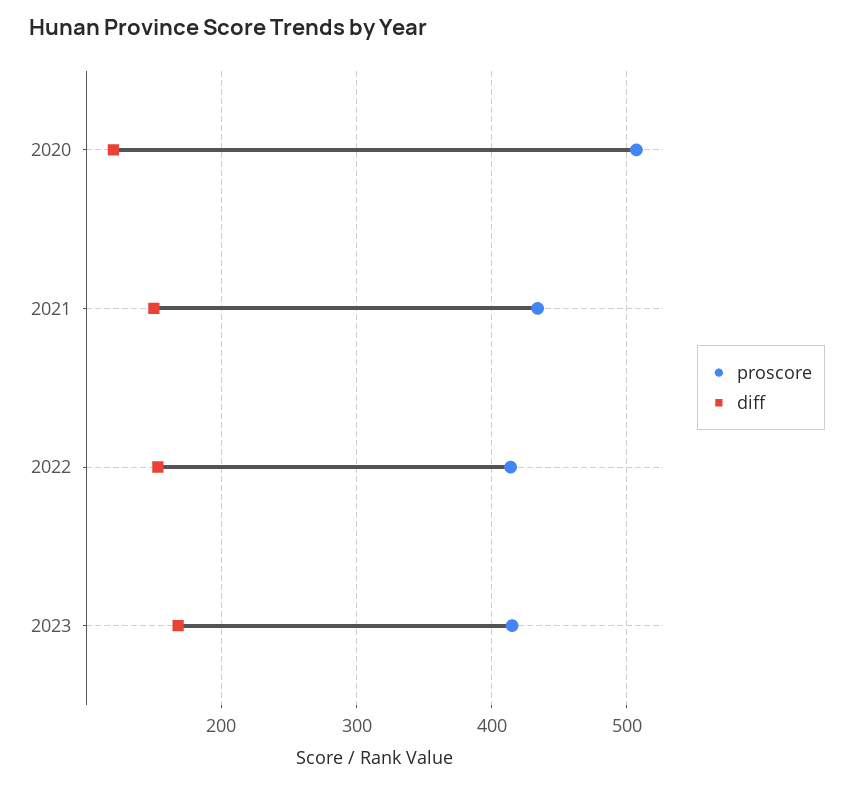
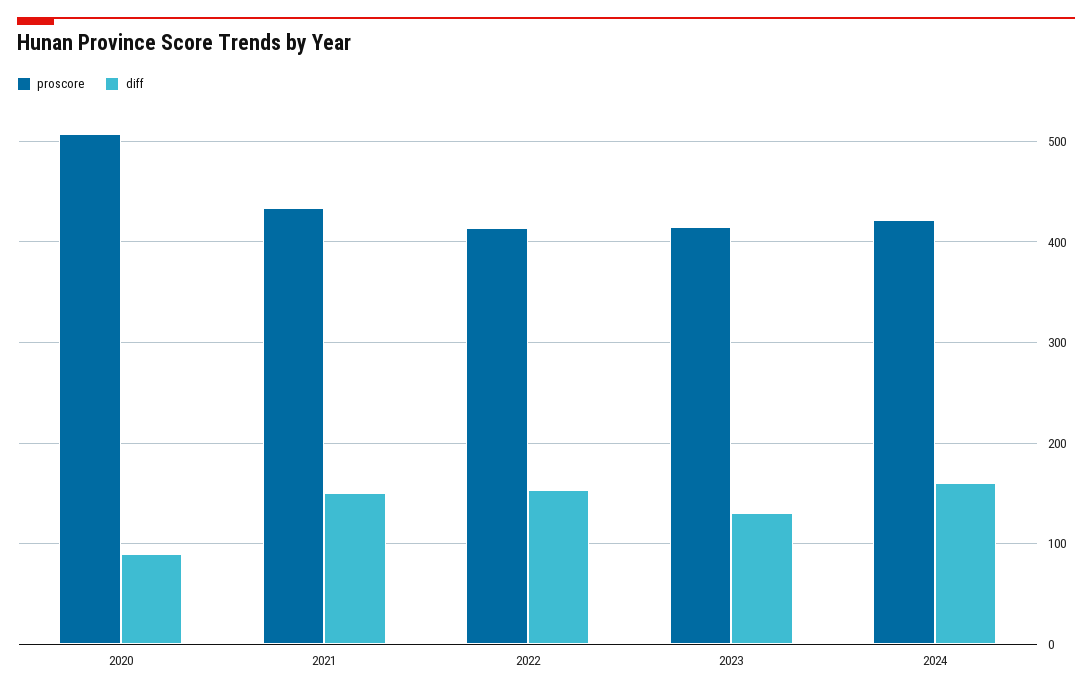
diff, 2020: 120 -> 90
diff, 2023: 170 -> 130
proscore, 2024: none -> 420
diff, 2024: none -> 160

